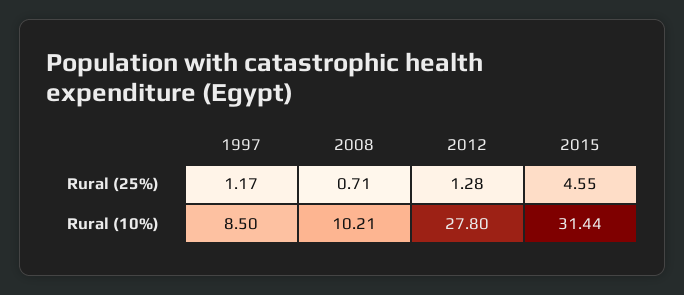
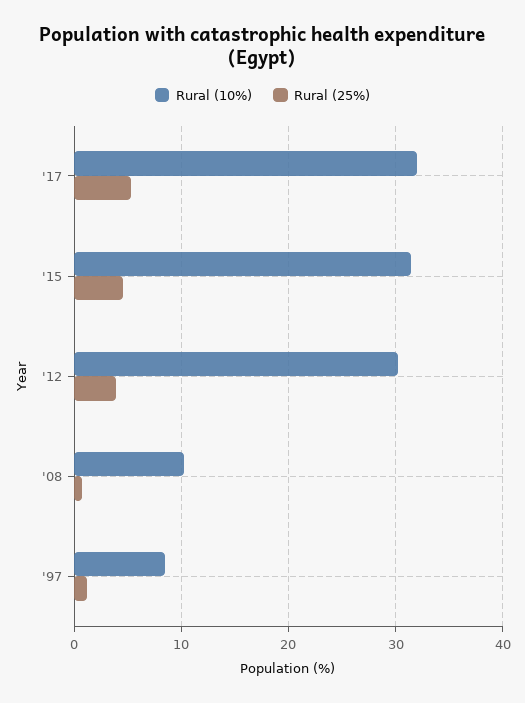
Rural (25%), 2012: 1.28 -> 4
Rural (10%), 2012: 27.8 -> 30
Rural (10%), '17: none -> 32
Rural (25%), '17: none -> 5

